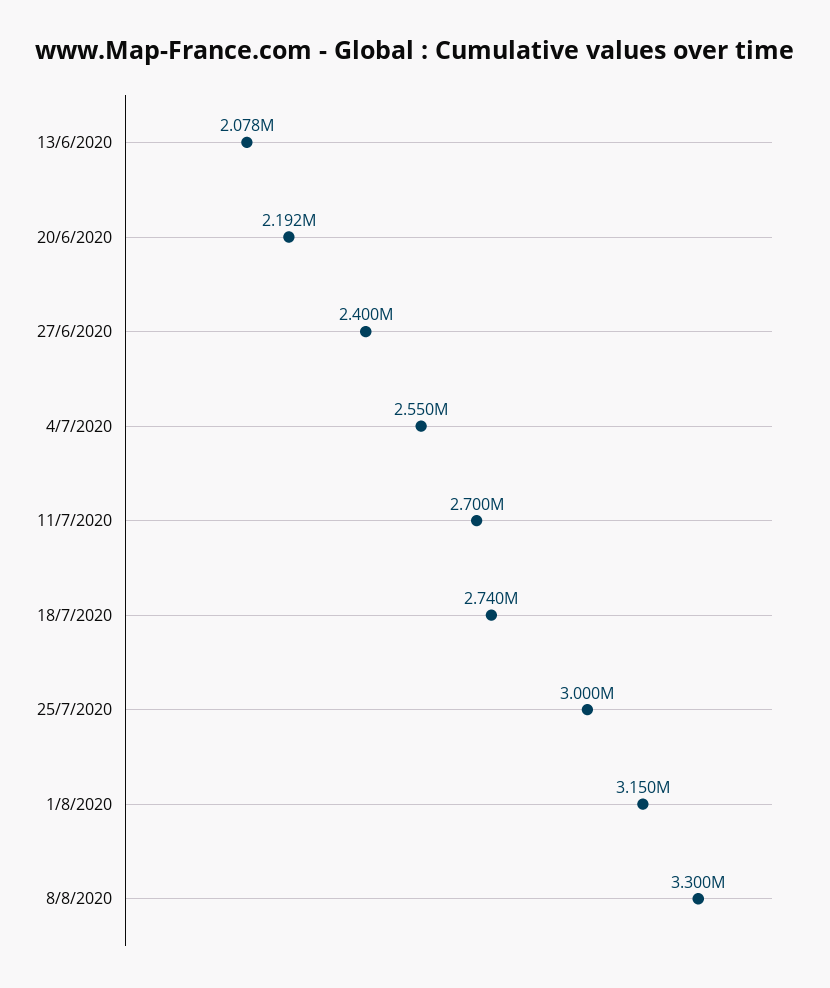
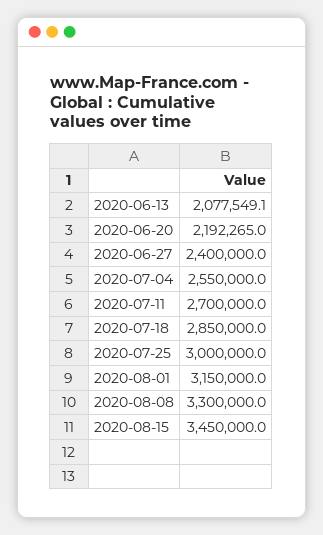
18/7/2020: 2740000 -> 2850000
2020-08-15: none -> 3450000

